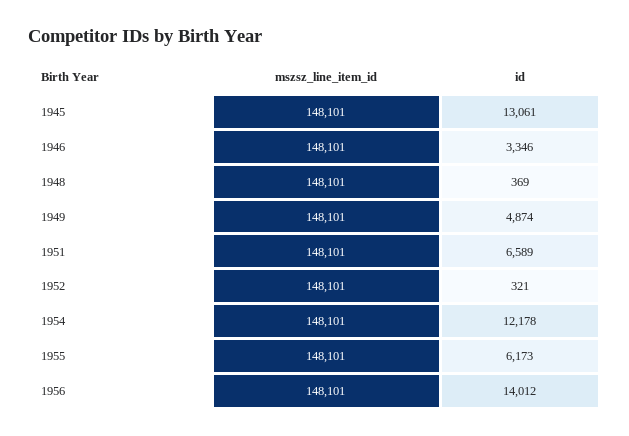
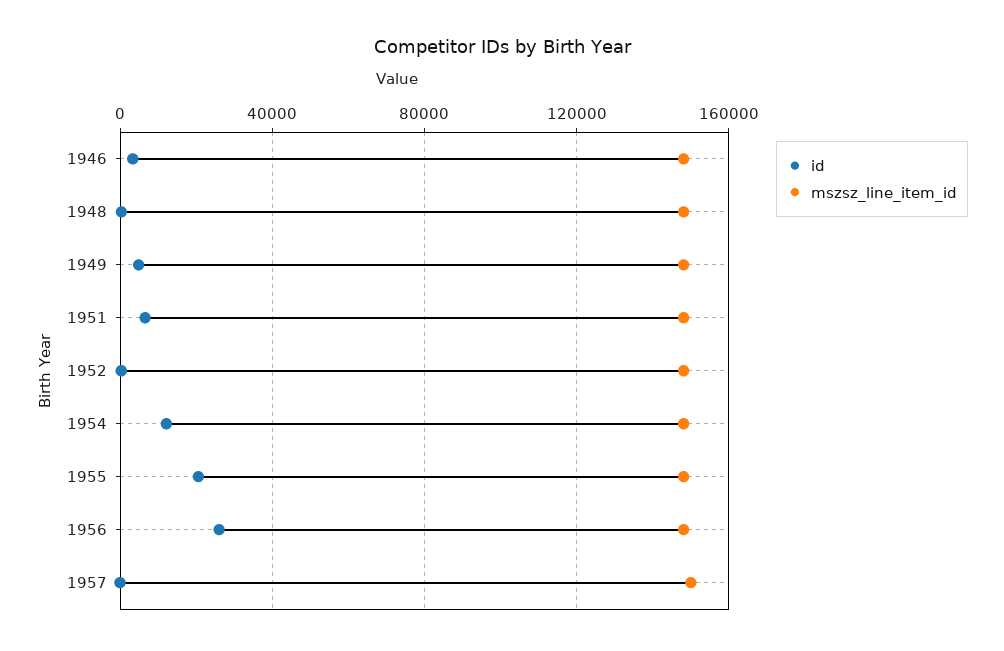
mszsz_line_item_id, 1945: 148101 -> none
id, 1945: 13061 -> none
id, 1955: 6173 -> 20000
id, 1956: 14012 -> 25000
id, 1957: none -> 0
mszsz_line_item_id, 1957: none -> 150000

